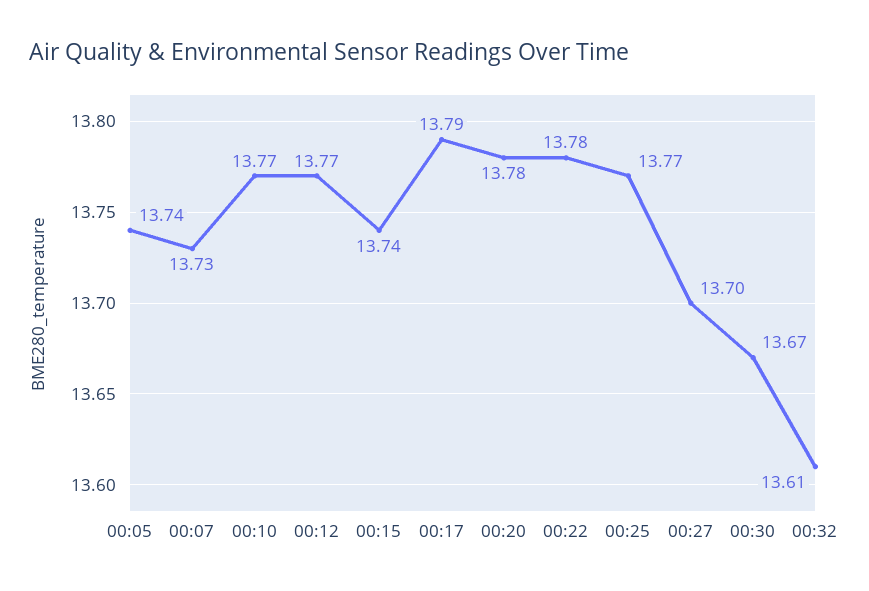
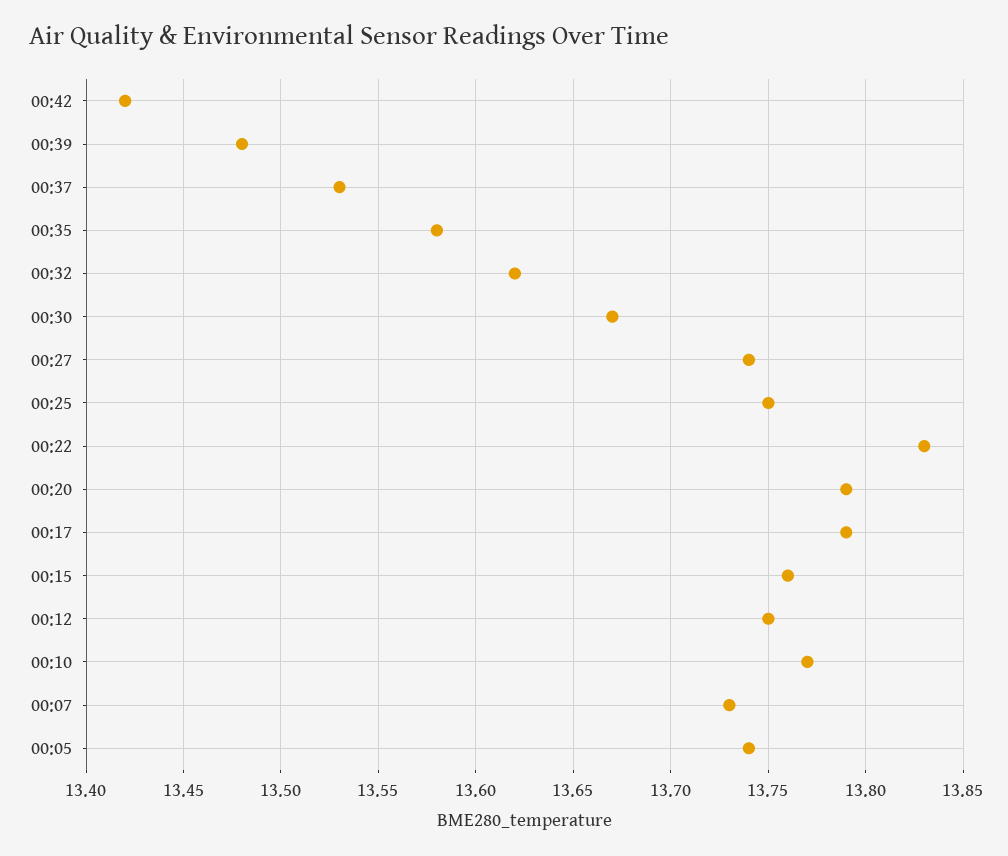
00:12: 13.77 -> 13.75
00:15: 13.74 -> 13.76
00:20: 13.78 -> 13.79
00:22: 13.78 -> 13.83
00:25: 13.77 -> 13.75
00:27: 13.7 -> 13.74
00:32: 13.61 -> 13.62
00:42: none -> 13.42
00:39: none -> 13.48
00:37: none -> 13.53
00:35: none -> 13.58

